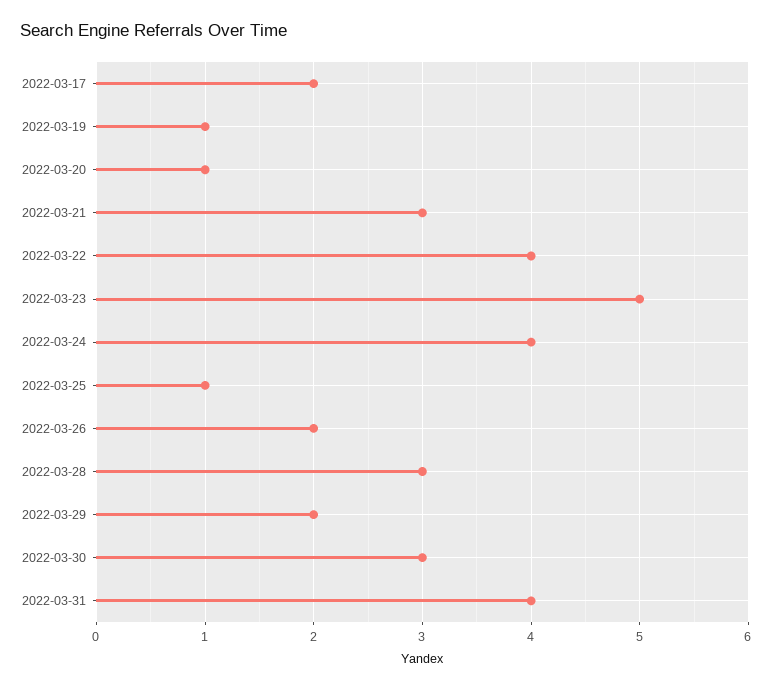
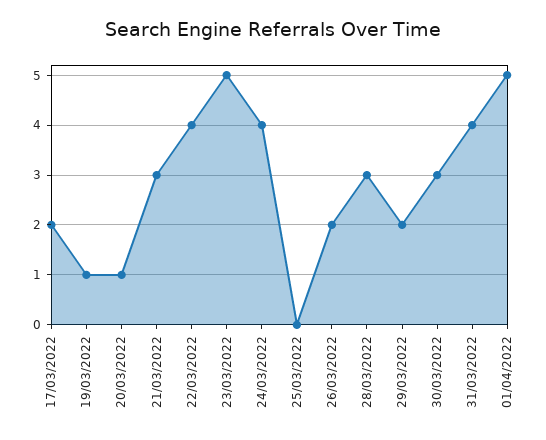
2022-03-25: 1 -> 0
01/04/2022: none -> 5

